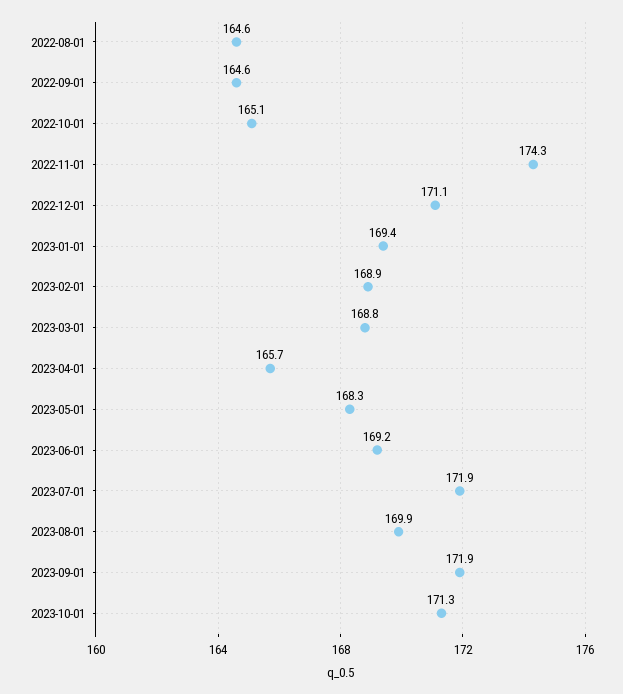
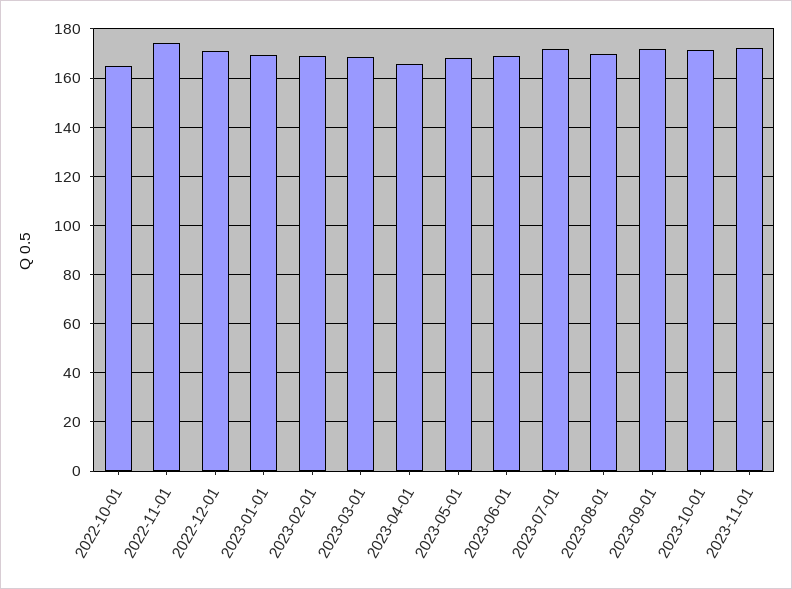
2022-08-01: 164.6 -> none
2022-09-01: 164.6 -> none
2023-11-01: none -> 172.5

